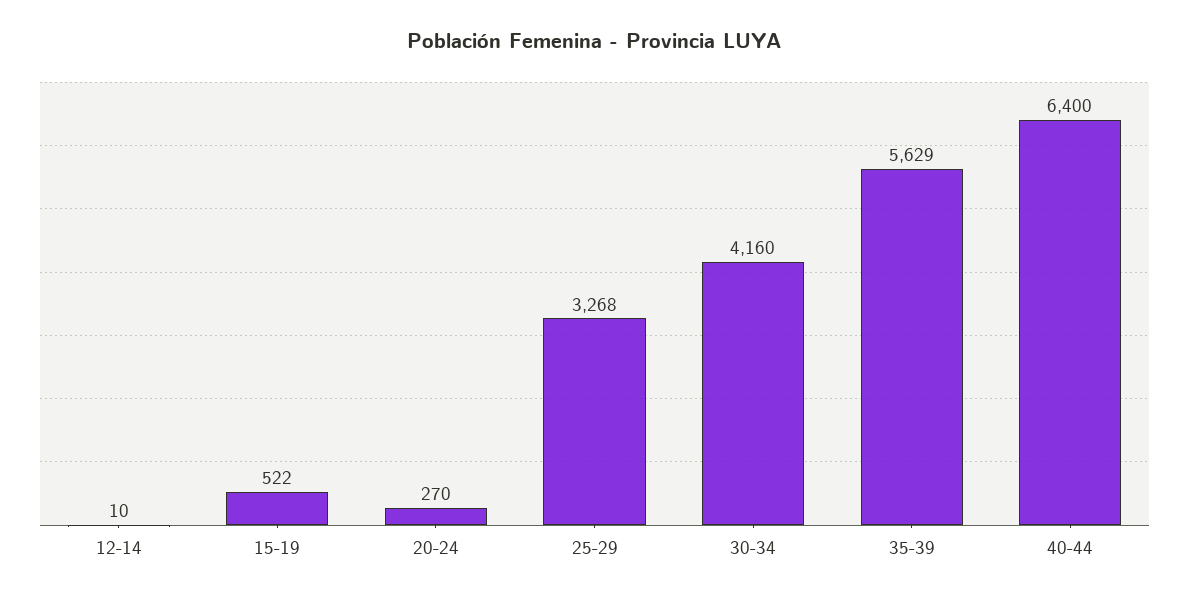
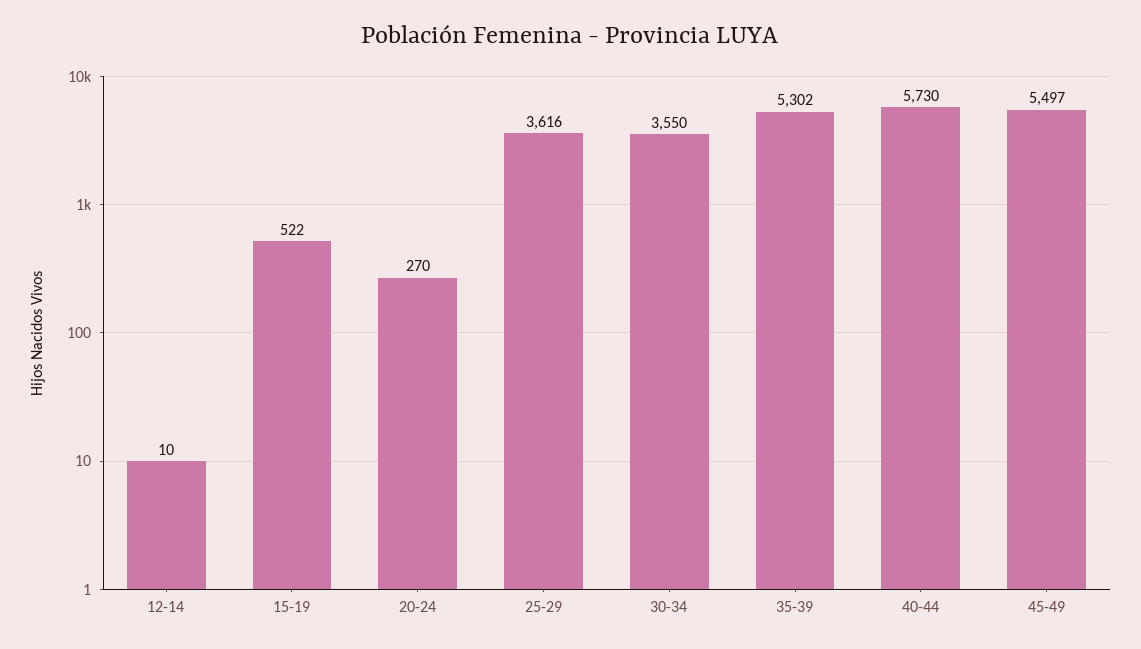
25-29: 3268 -> 3616
30-34: 4160 -> 3550
35-39: 5629 -> 5302
40-44: 6400 -> 5730
45-49: none -> 5497

